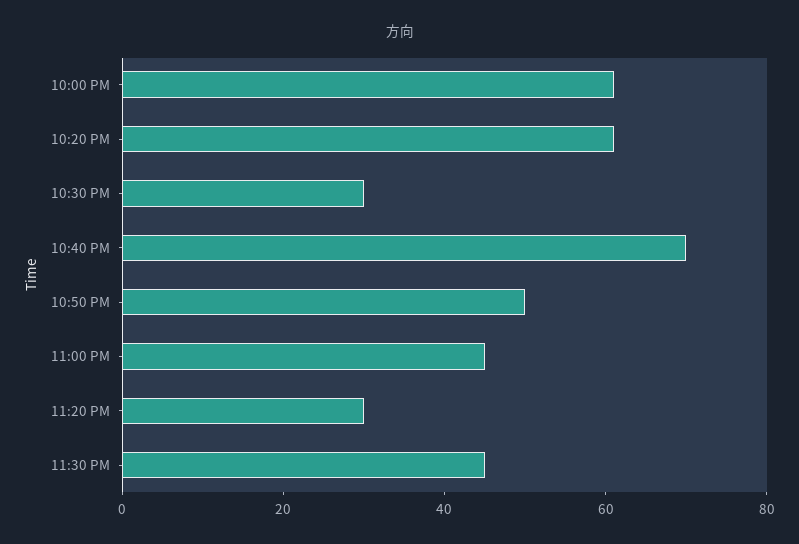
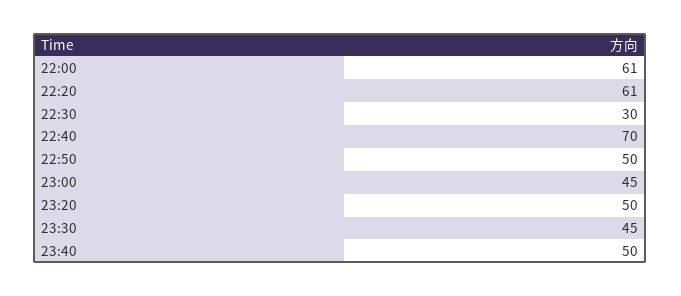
11:20 PM: 30 -> 50
23:40: none -> 50

